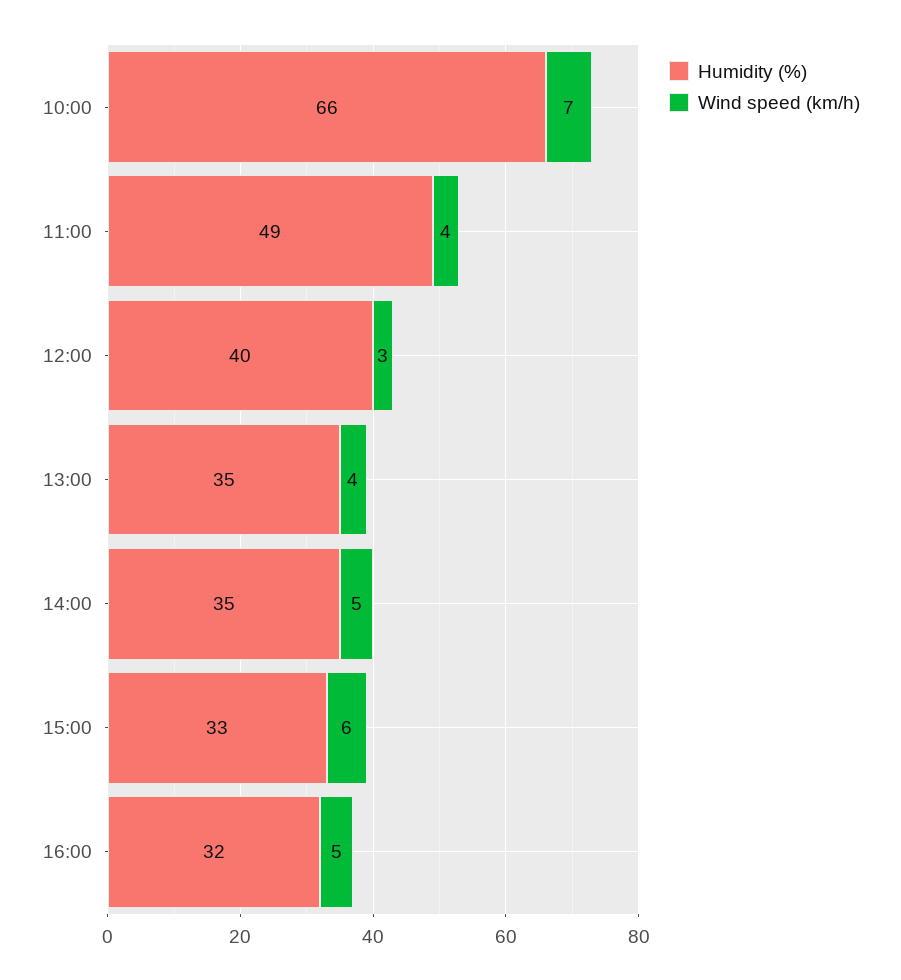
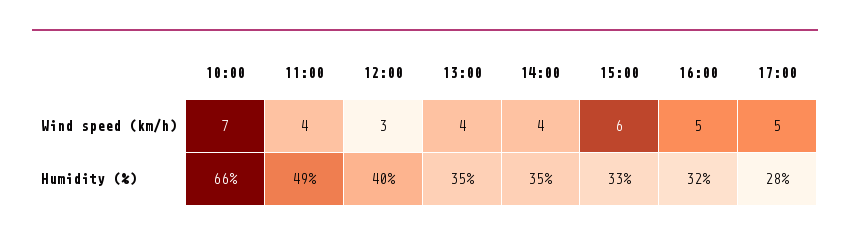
Wind speed (km/h), 14:00: 5 -> 4
Wind speed (km/h), 17:00: none -> 5
Humidity (%), 17:00: none -> 28

